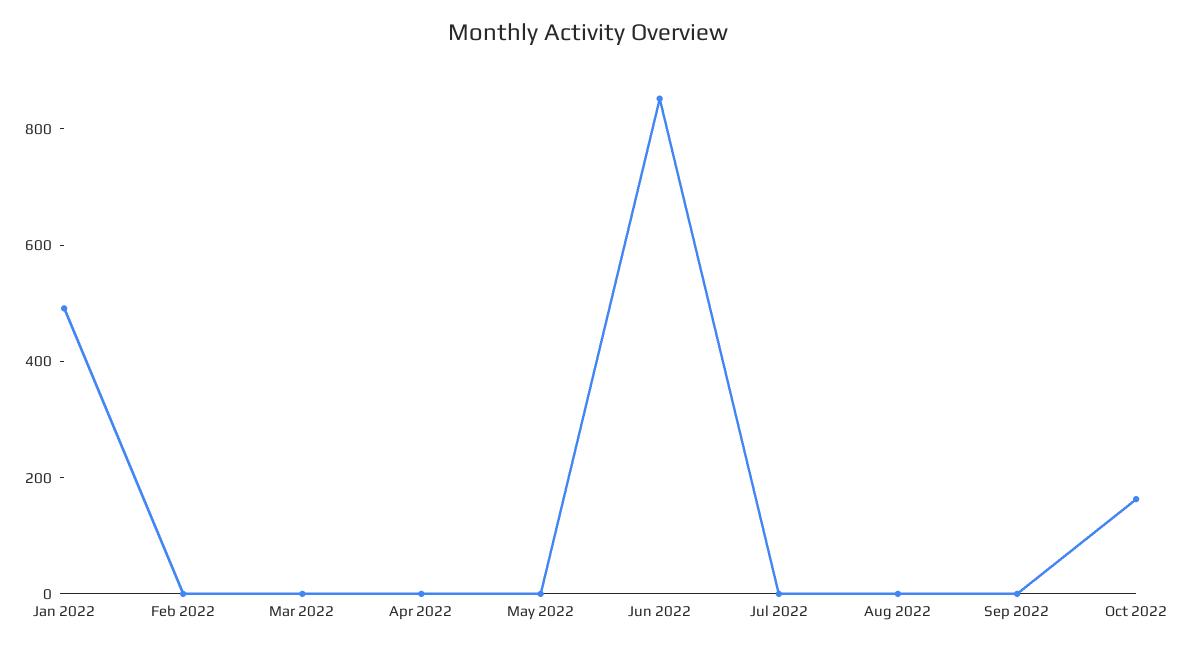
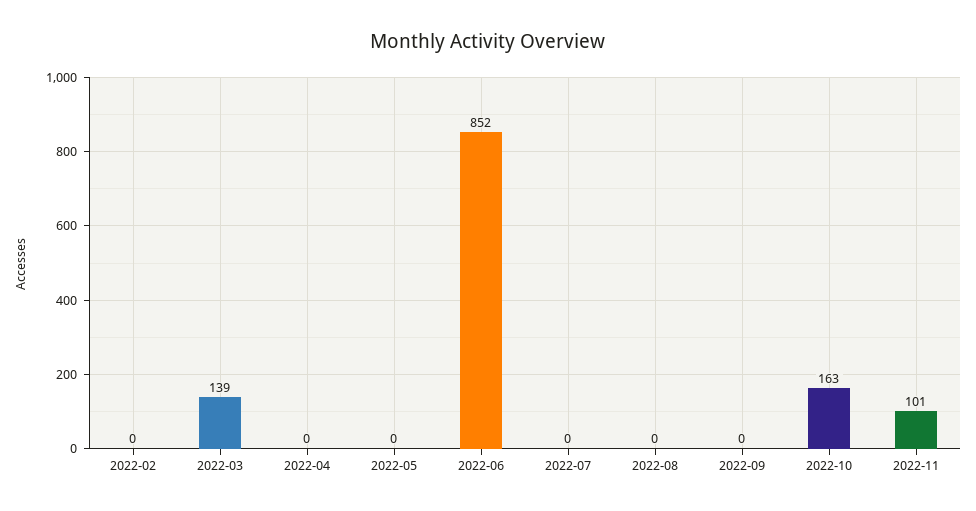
Jan 2022: 500 -> none
Mar 2022: 0 -> 139
2022-11: none -> 101

